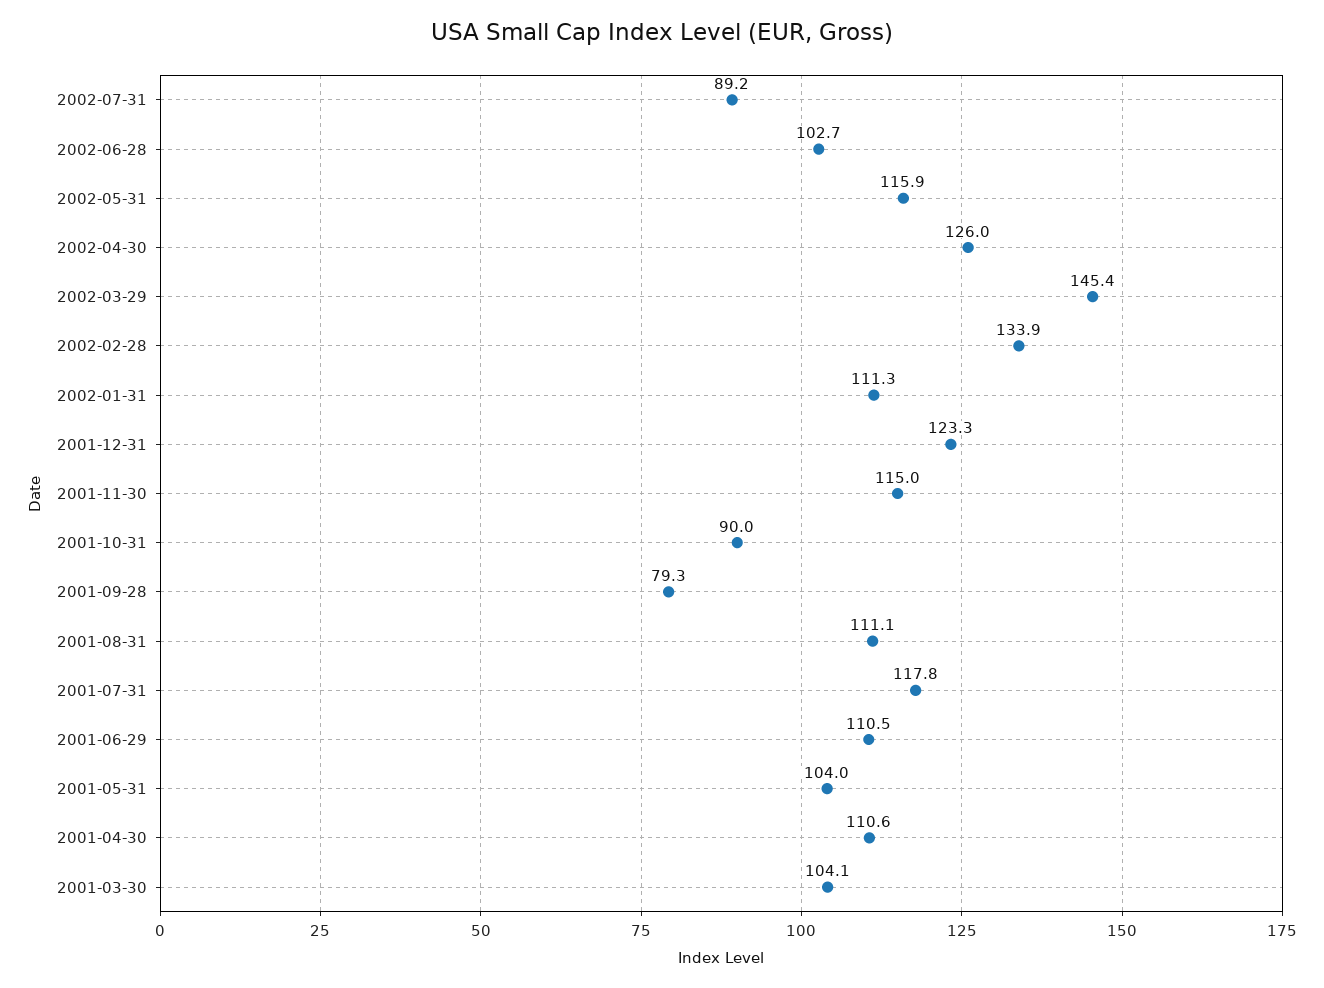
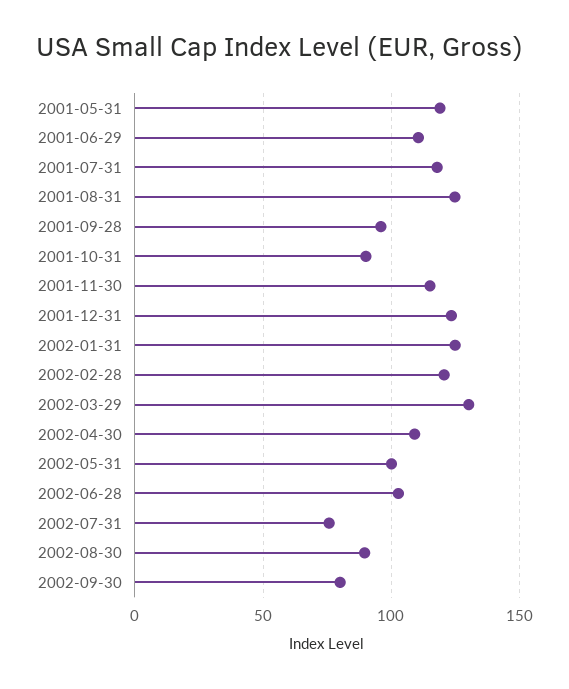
2002-07-31: 89.2 -> 75
2002-05-31: 115.9 -> 100
2002-04-30: 126 -> 110
2002-03-29: 145.4 -> 130
2002-02-28: 133.9 -> 120
2002-01-31: 111.3 -> 125
2001-09-28: 79.3 -> 95
2001-08-31: 111.1 -> 125
2001-05-31: 104 -> 120
2001-04-30: 110.6 -> none
2001-03-30: 104.1 -> none
2002-08-30: none -> 90
2002-09-30: none -> 80

